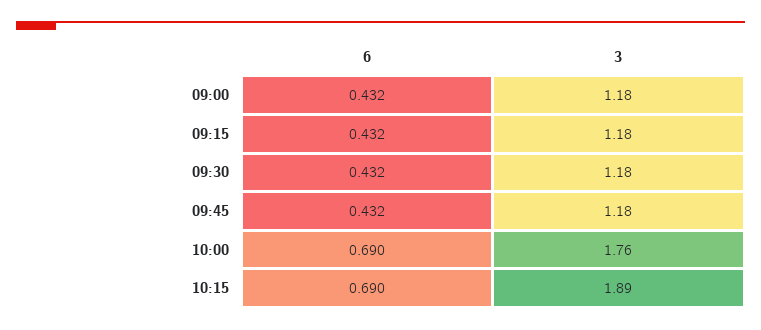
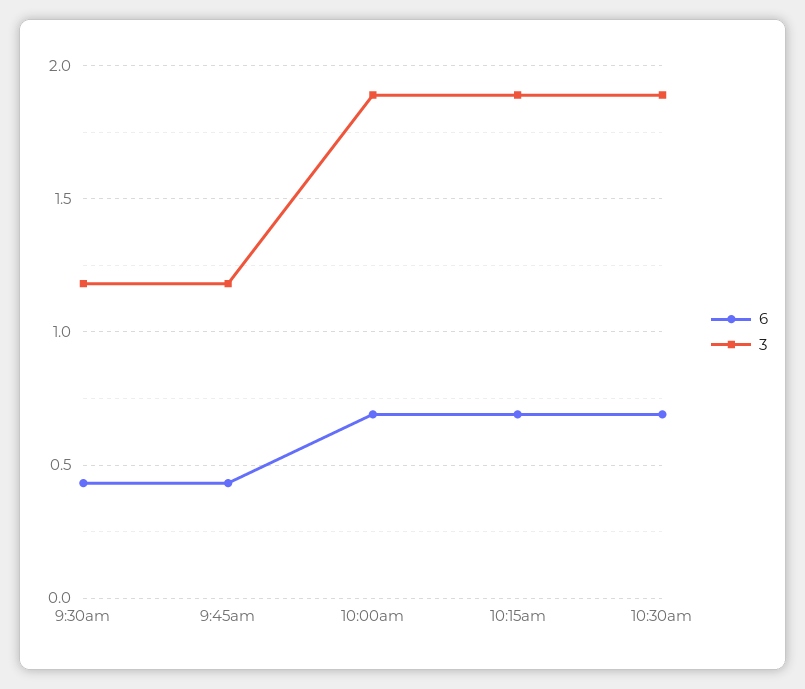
6, 09:00: 0.432 -> none
3, 09:00: 1.18 -> none
6, 09:15: 0.432 -> none
3, 09:15: 1.18 -> none
3, 10:00: 1.76 -> 1.9
6, 10:30am: none -> 0.7
3, 10:30am: none -> 1.9

